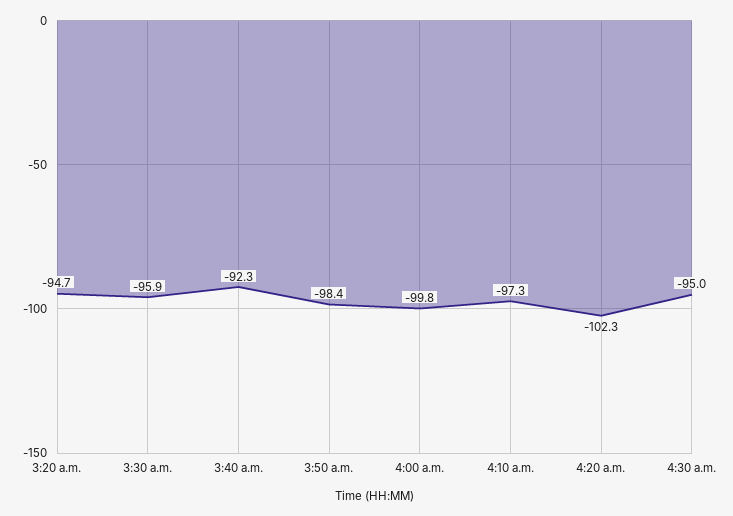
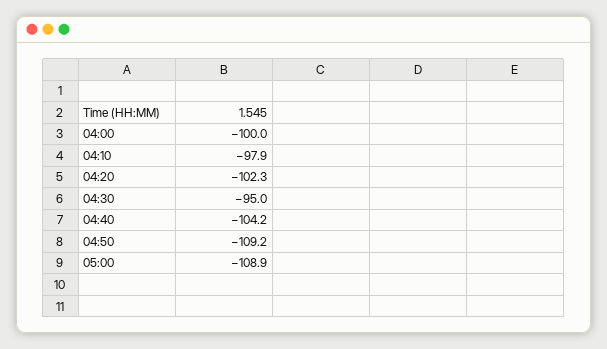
3:20 a.m.: -94.7 -> none
3:30 a.m.: -95.9 -> none
3:40 a.m.: -92.3 -> none
3:50 a.m.: -98.4 -> none
4:00 a.m.: -99.8 -> -100
4:10 a.m.: -97.3 -> -97.9
04:40: none -> -104.2
04:50: none -> -109.2
05:00: none -> -108.9

